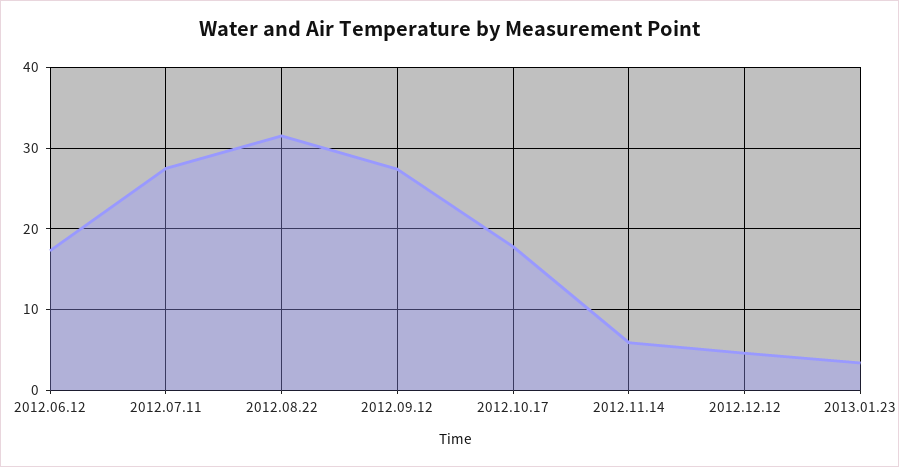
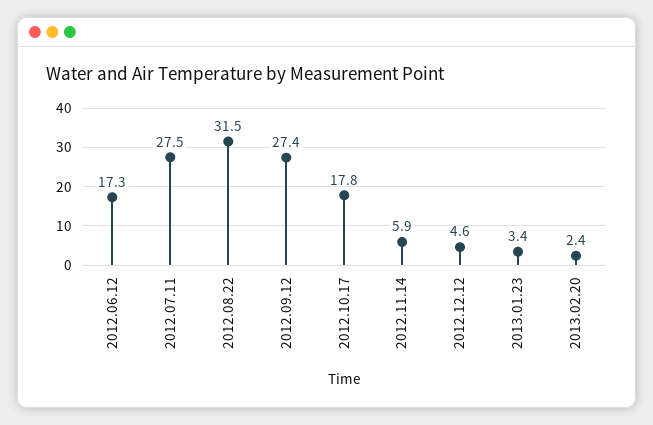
2013.02.20: none -> 2.4

